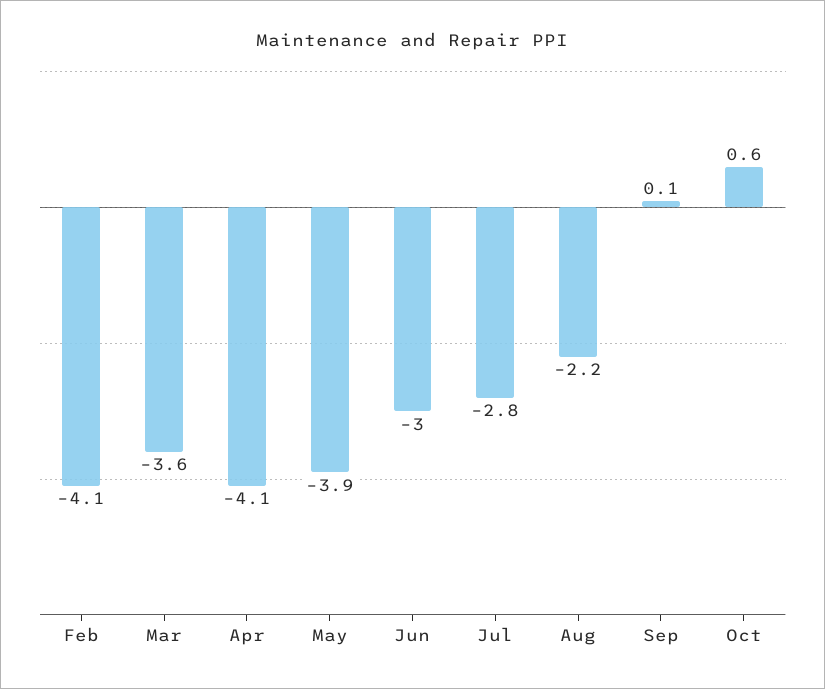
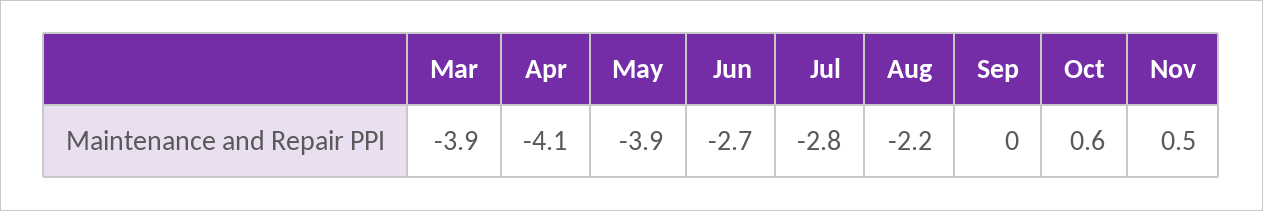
Feb: -4.1 -> none
Mar: -3.6 -> -3.9
Jun: -3 -> -2.7
Sep: 0.1 -> 0
Nov: none -> 0.5

